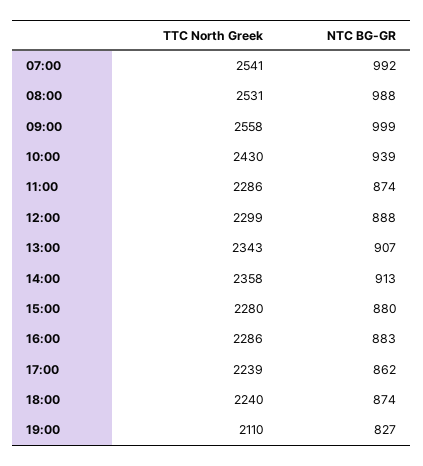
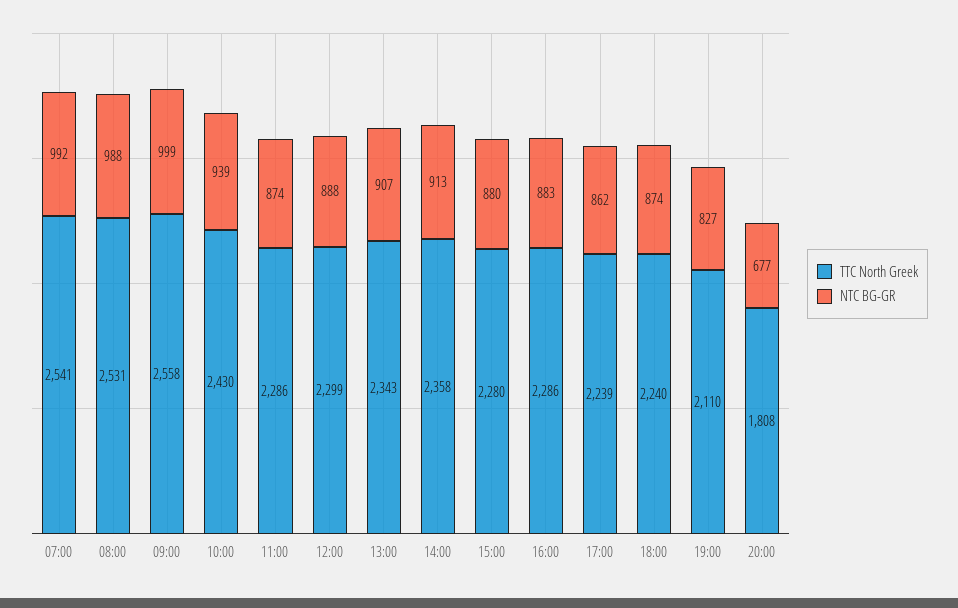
TTC North Greek, 20:00: none -> 1808
NTC BG-GR, 20:00: none -> 677

